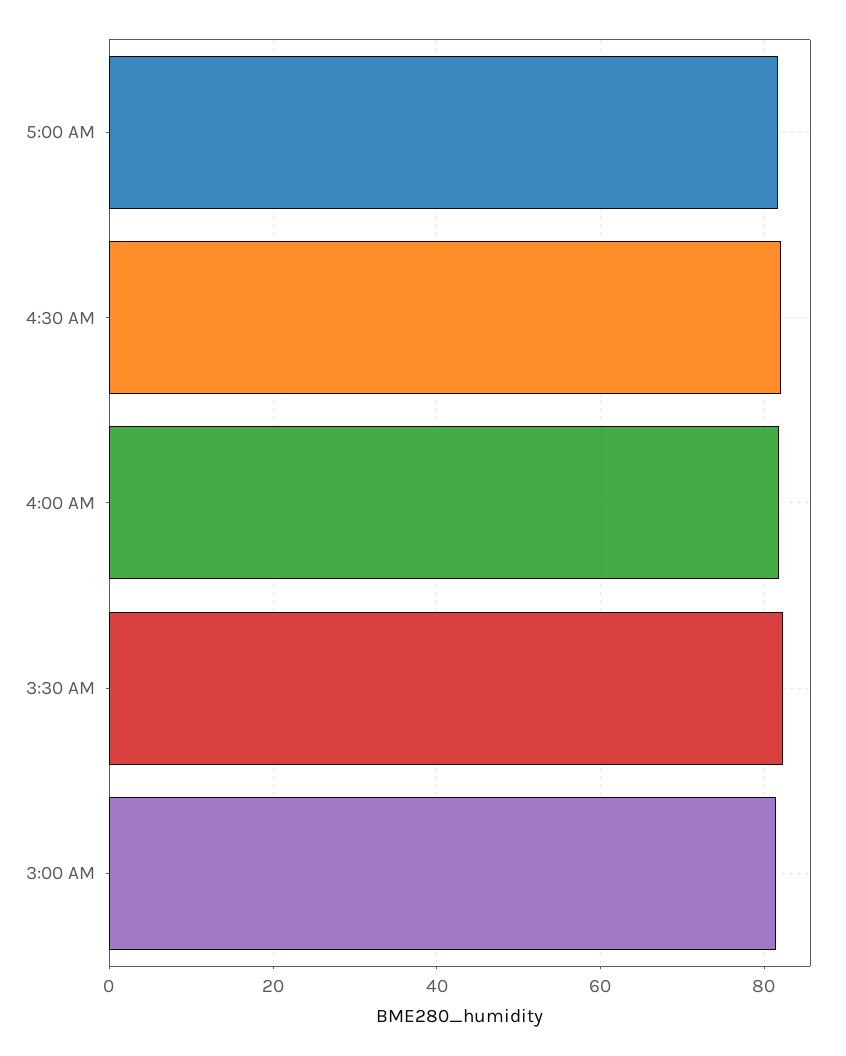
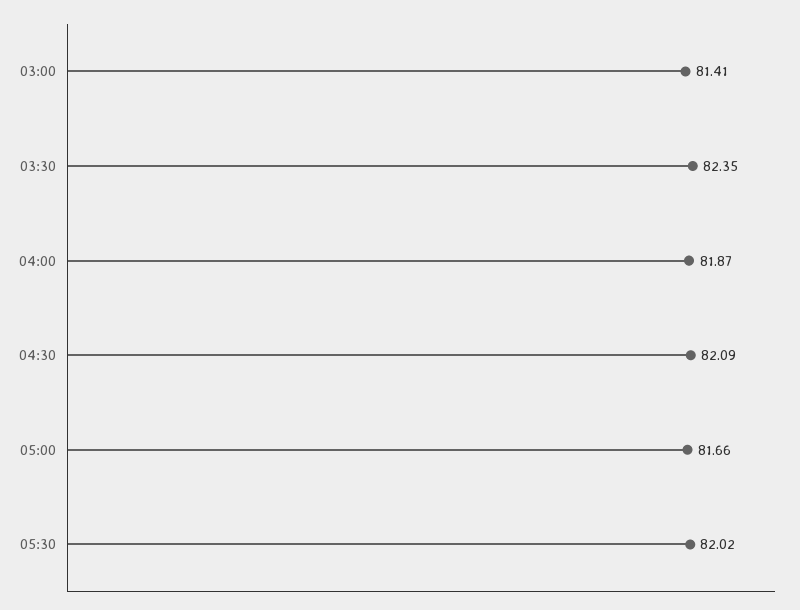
05:30: none -> 82.02

